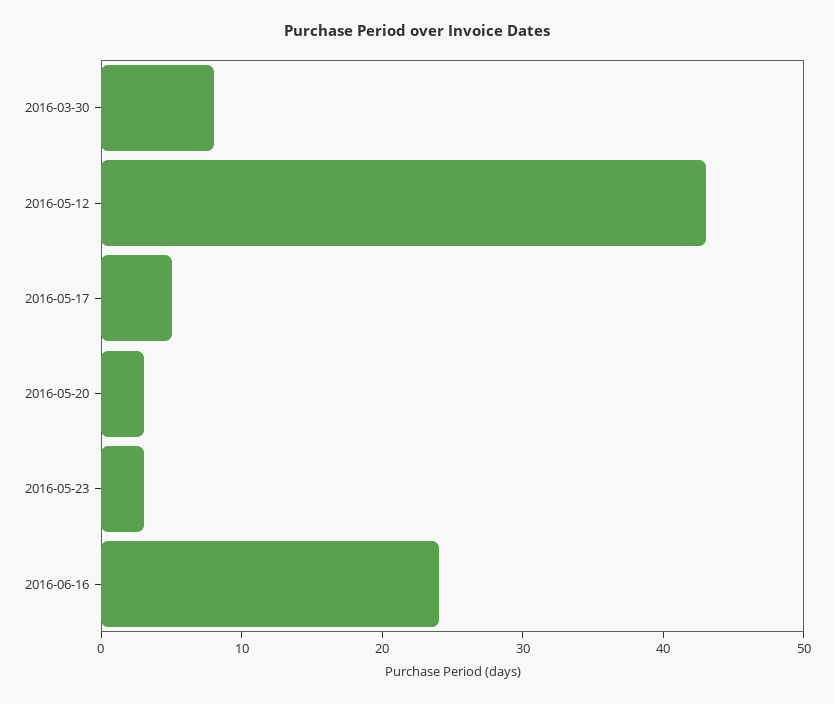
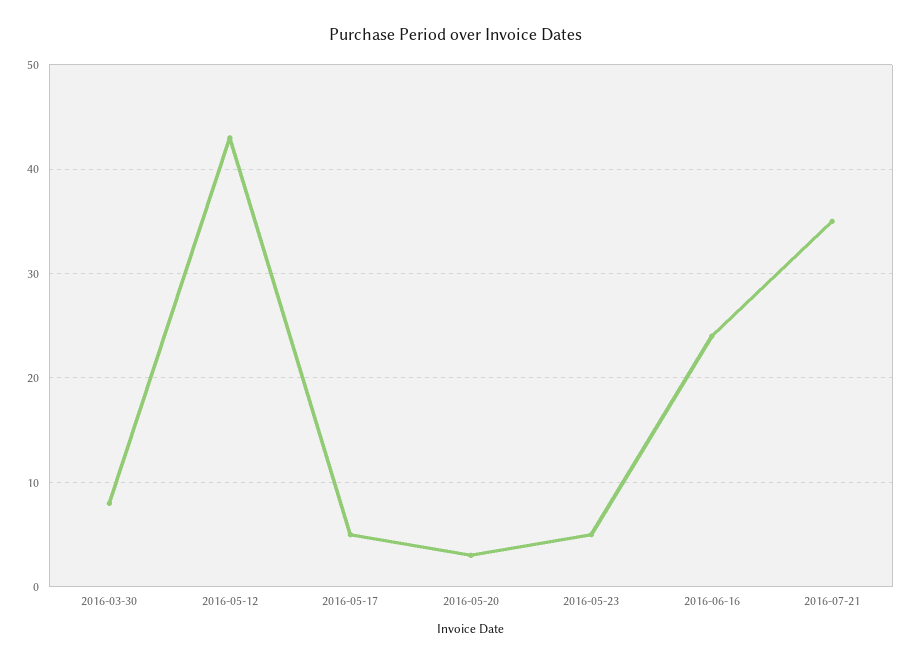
2016-05-23: 3 -> 5
2016-07-21: none -> 35

